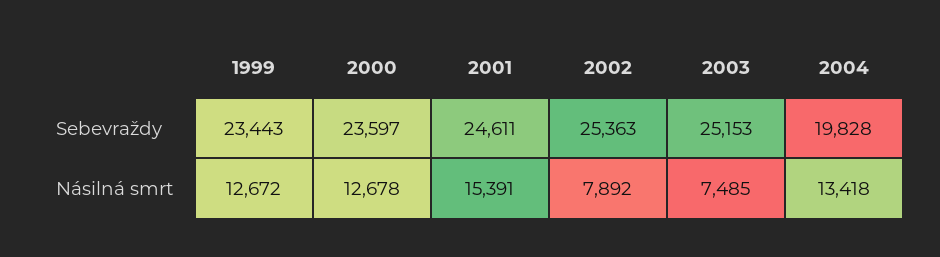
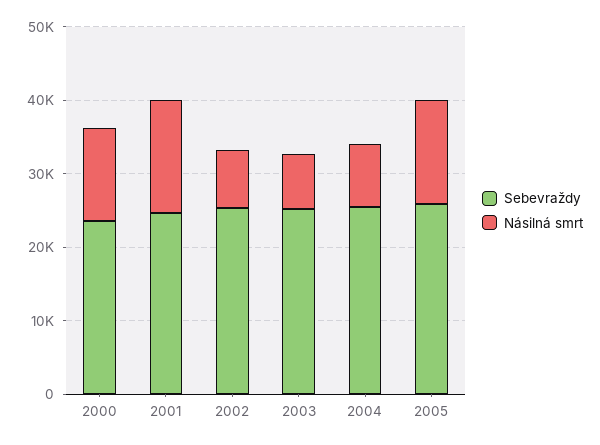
Sebevraždy, 1999: 23443 -> none
Sebevraždy, 2004: 19828 -> 26000
Násilná smrt, 1999: 12672 -> none
Násilná smrt, 2004: 13418 -> 8000
Sebevraždy, 2005: none -> 26000
Násilná smrt, 2005: none -> 14000

